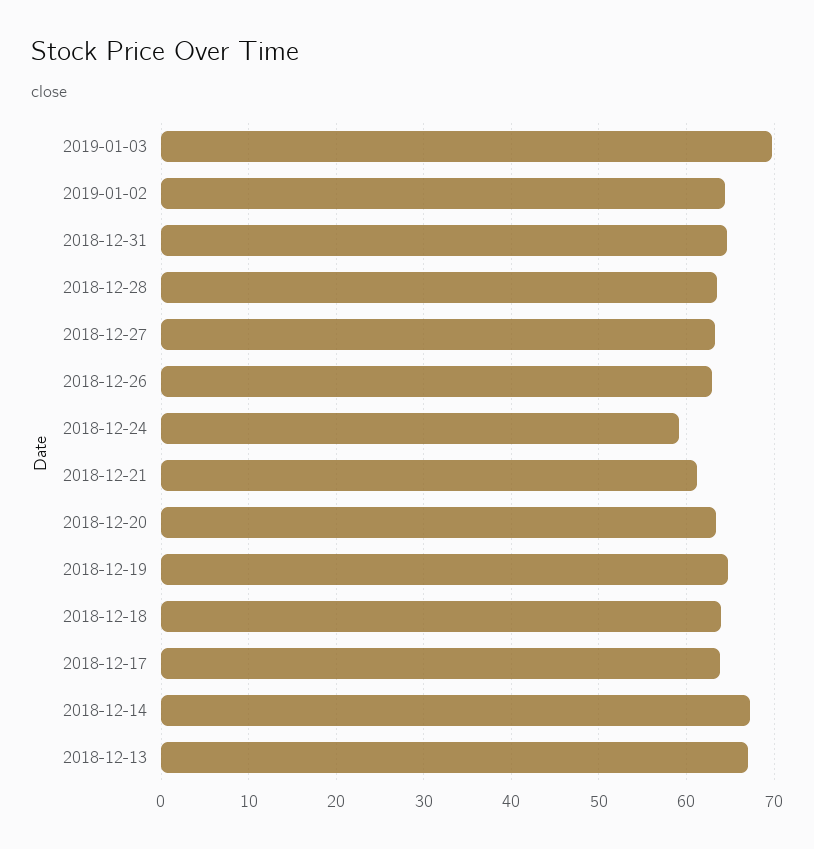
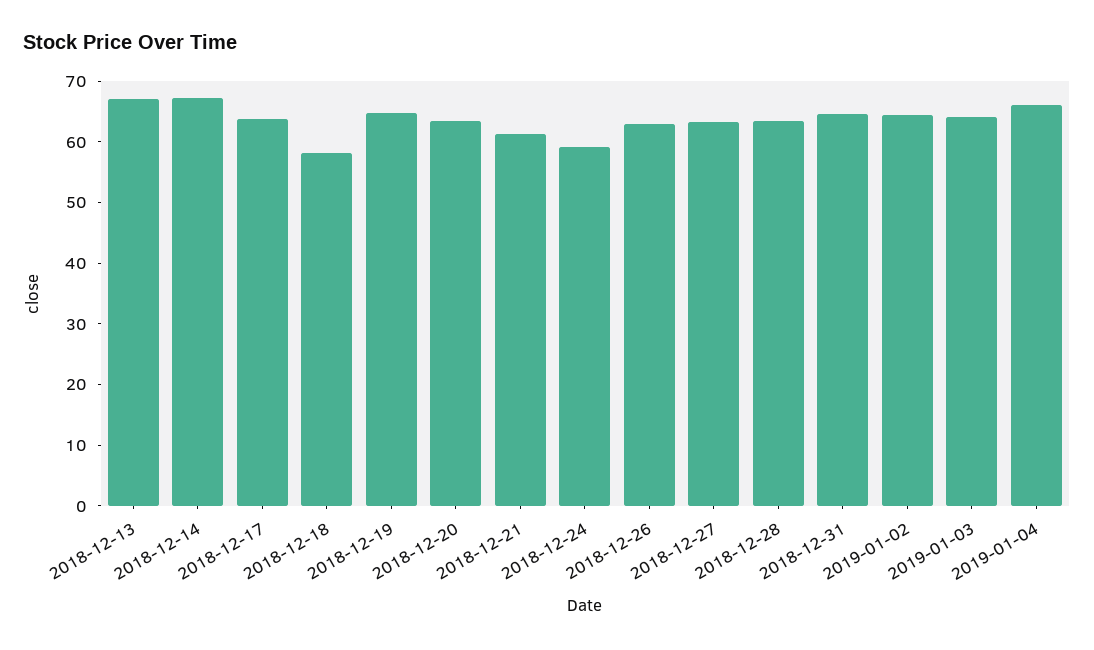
2019-01-03: 70 -> 64
2018-12-18: 64 -> 58
2019-01-04: none -> 66

